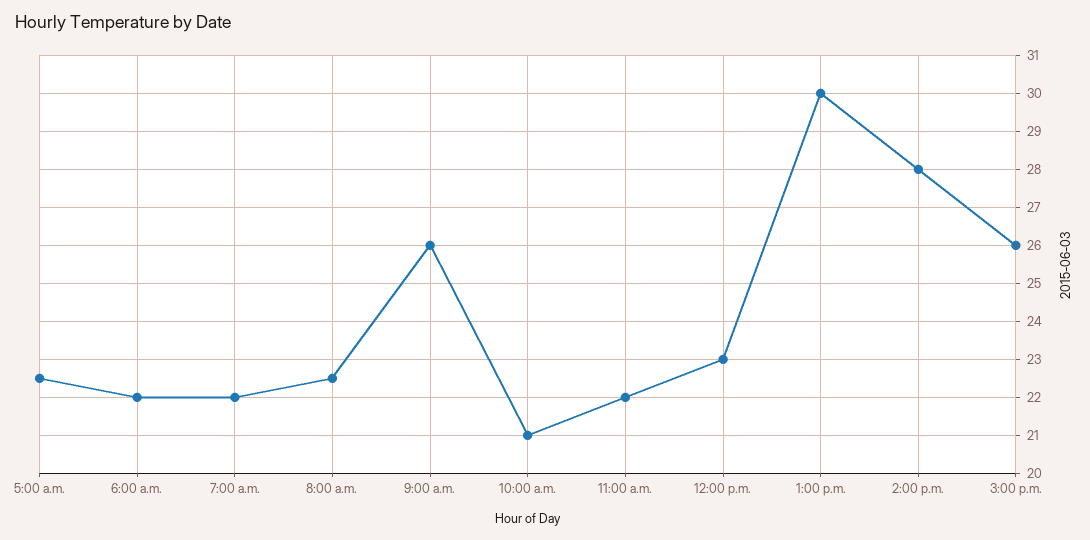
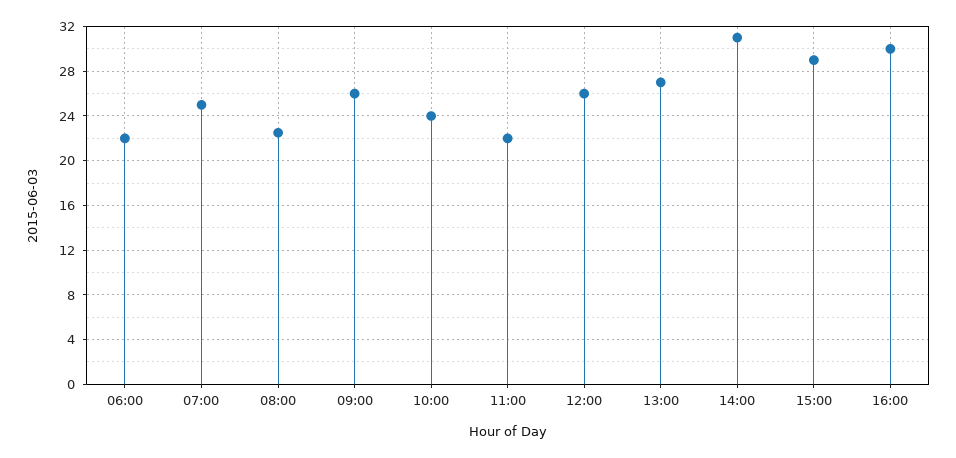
5:00 a.m.: 22.5 -> none
7:00 a.m.: 22 -> 25
10:00 a.m.: 21 -> 24
12:00 p.m.: 23 -> 26
1:00 p.m.: 30 -> 27
2:00 p.m.: 28 -> 31
3:00 p.m.: 26 -> 29
16:00: none -> 30

